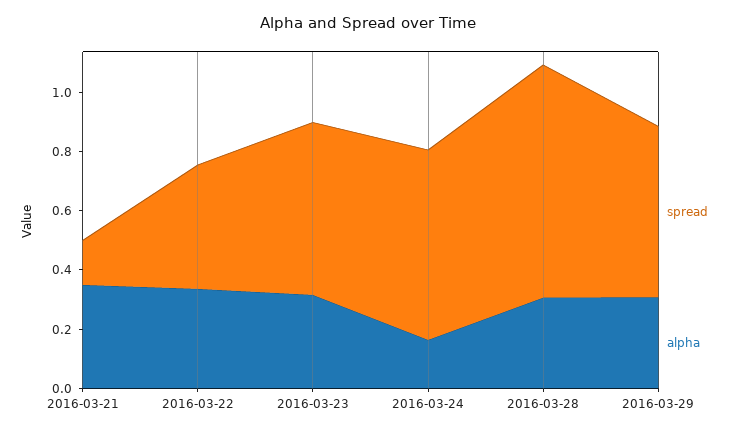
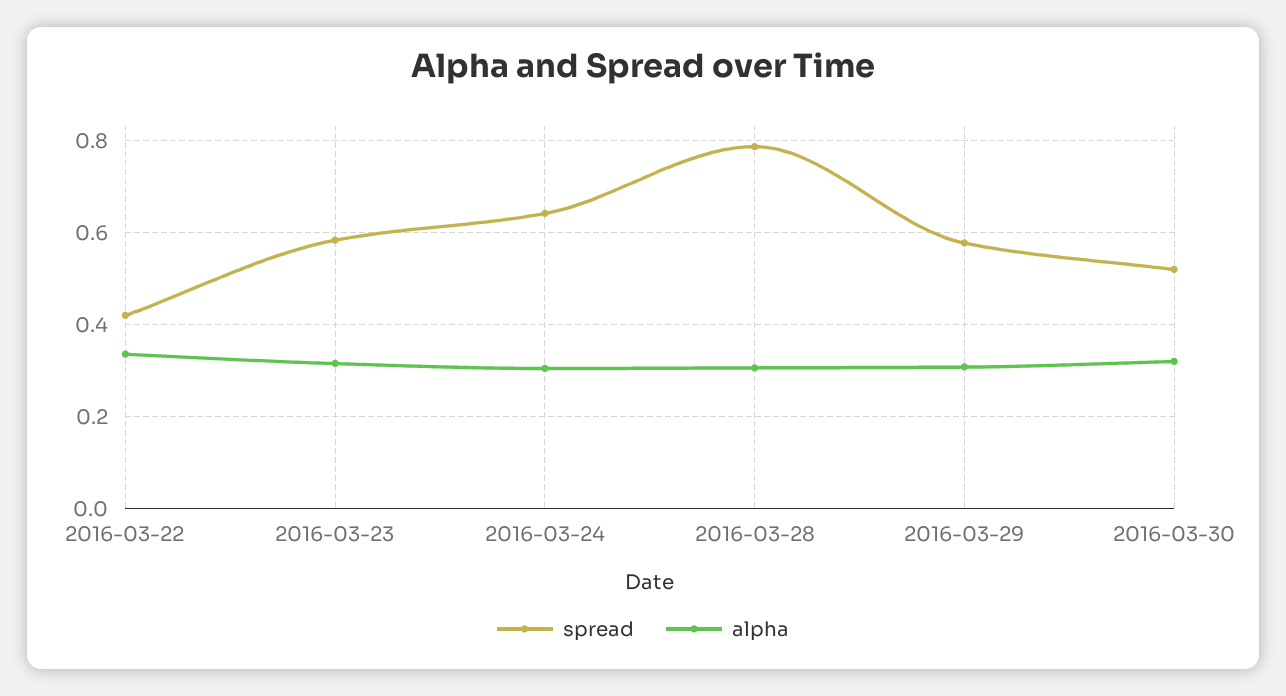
spread, 2016-03-21: 0.15 -> none
alpha, 2016-03-21: 0.35 -> none
alpha, 2016-03-24: 0.15 -> 0.3
spread, 2016-03-30: none -> 0.52
alpha, 2016-03-30: none -> 0.32

